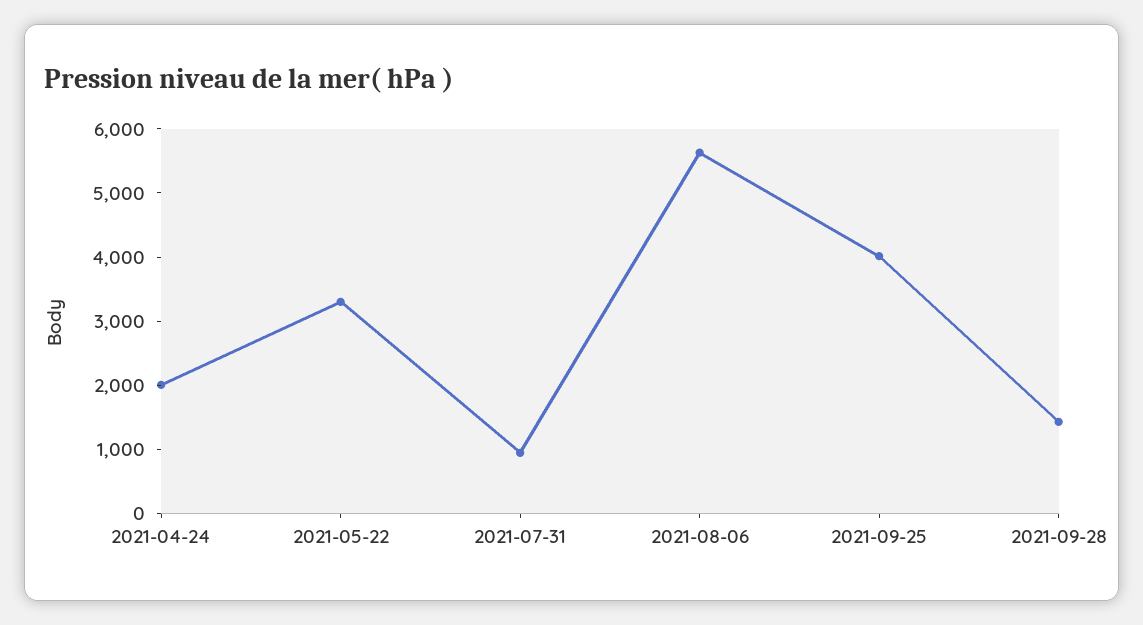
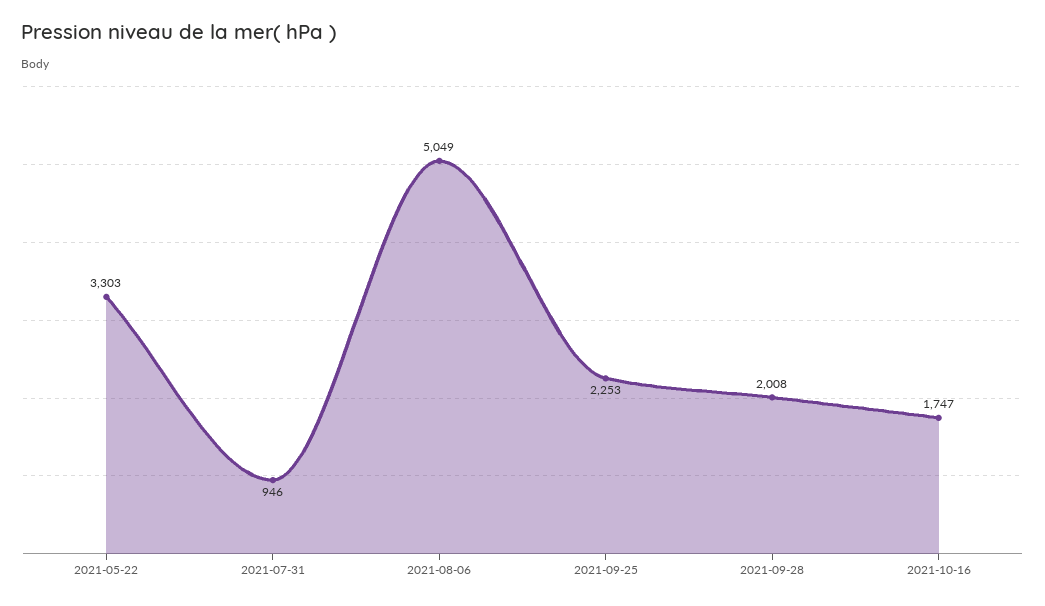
2021-04-24: 2000 -> none
2021-08-06: 5600 -> 5049
2021-09-25: 4000 -> 2253
2021-09-28: 1400 -> 2008
2021-10-16: none -> 1747

